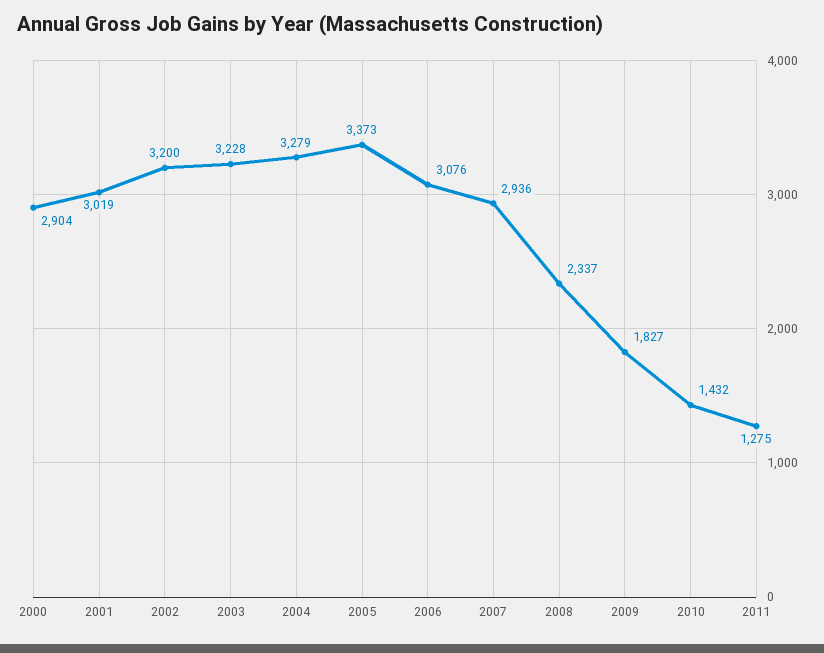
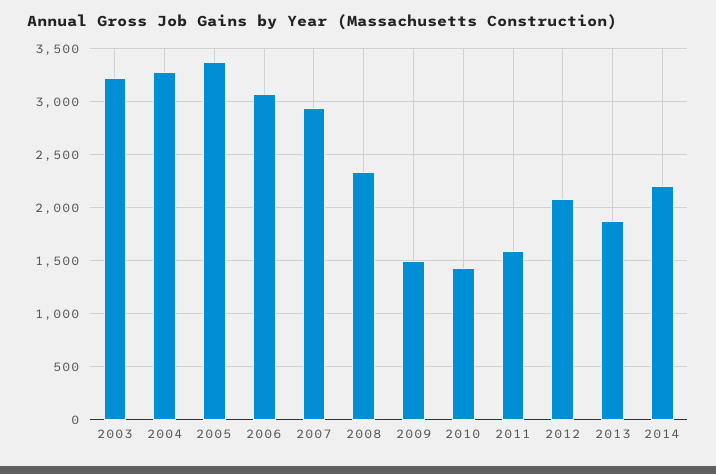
2000: 2904 -> none
2001: 3019 -> none
2002: 3200 -> none
2009: 1827 -> 1500
2011: 1275 -> 1600
2012: none -> 2100
2013: none -> 1900
2014: none -> 2200

